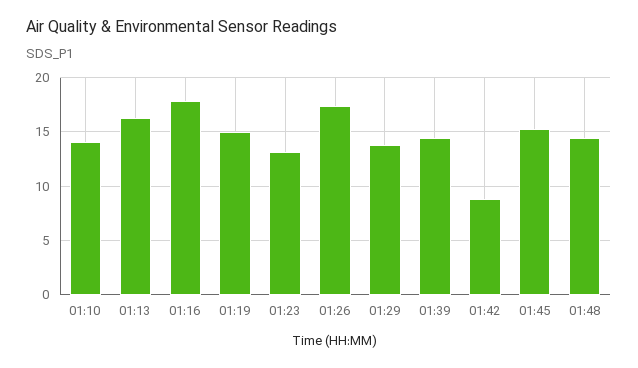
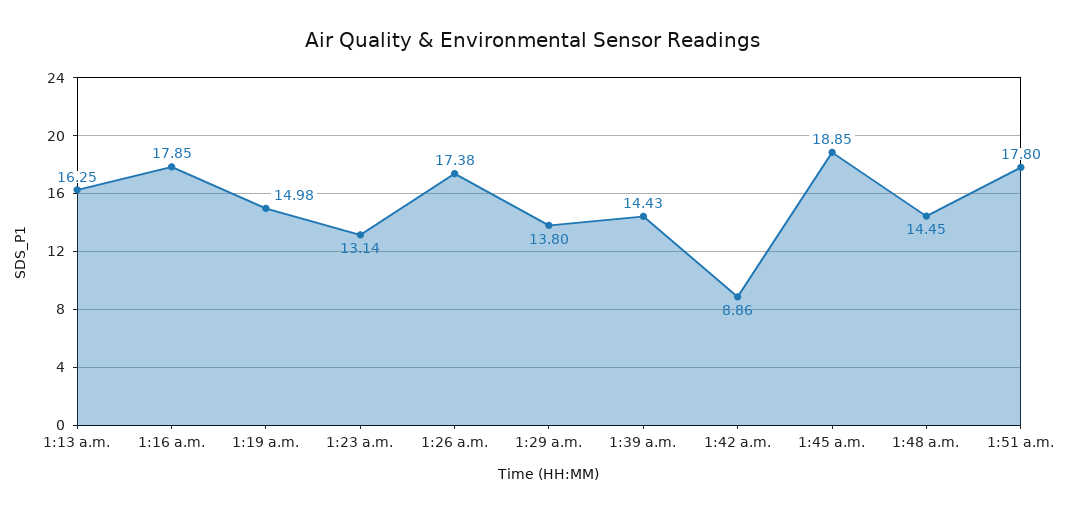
01:10: 14 -> none
01:45: 15 -> 18.85
1:51 a.m.: none -> 17.8

